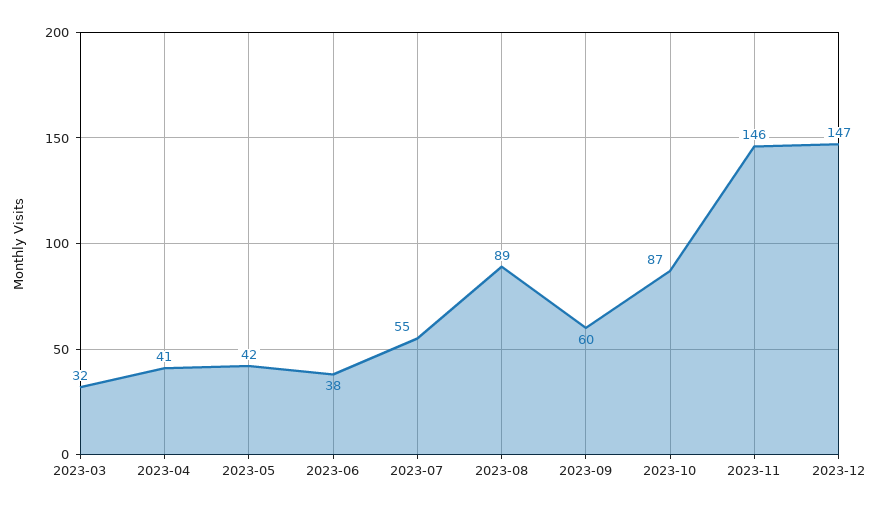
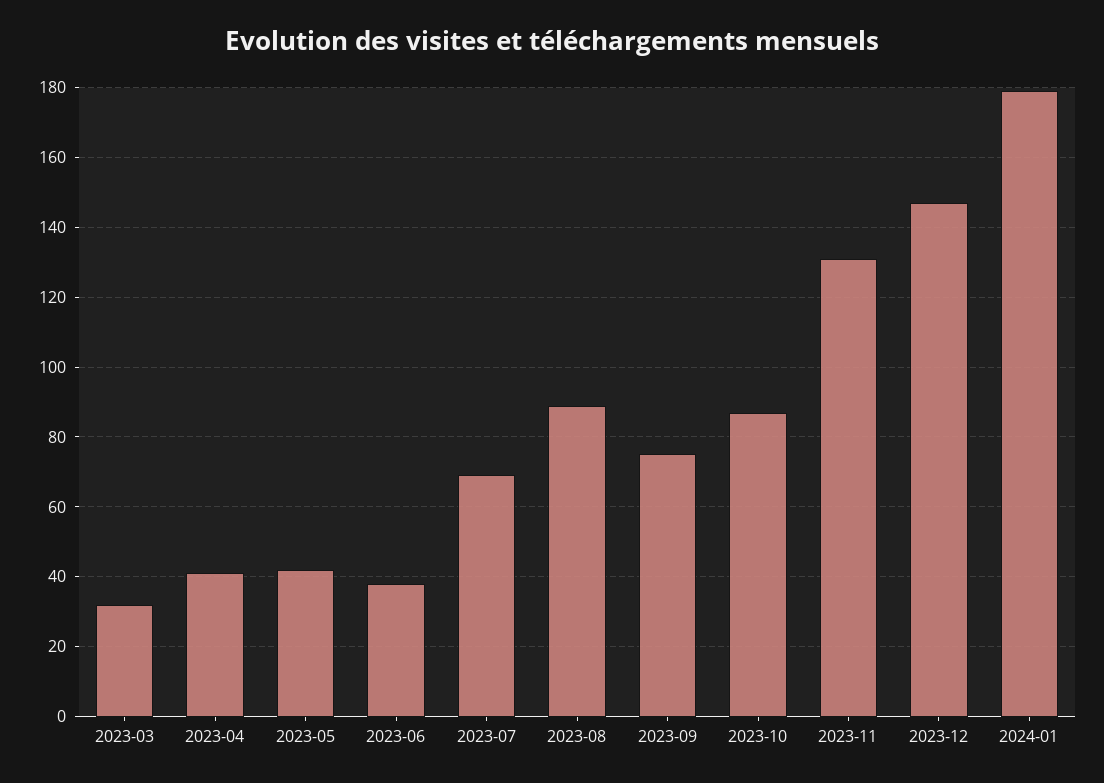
2023-07: 55 -> 70
2023-09: 60 -> 75
2023-11: 146 -> 130
2024-01: none -> 180

